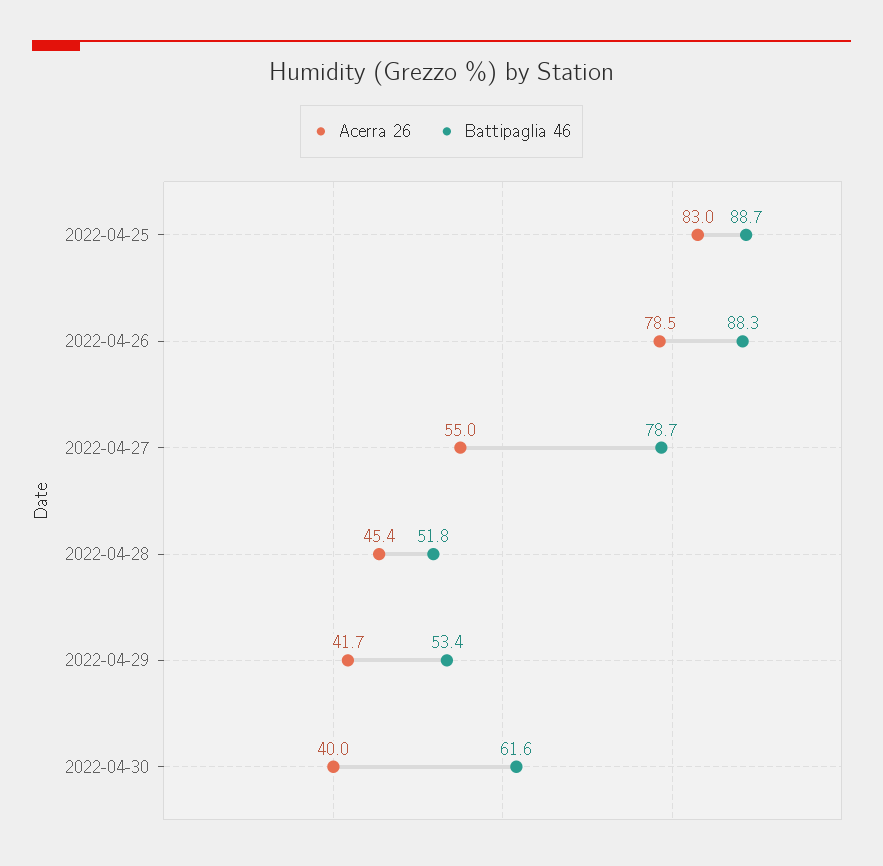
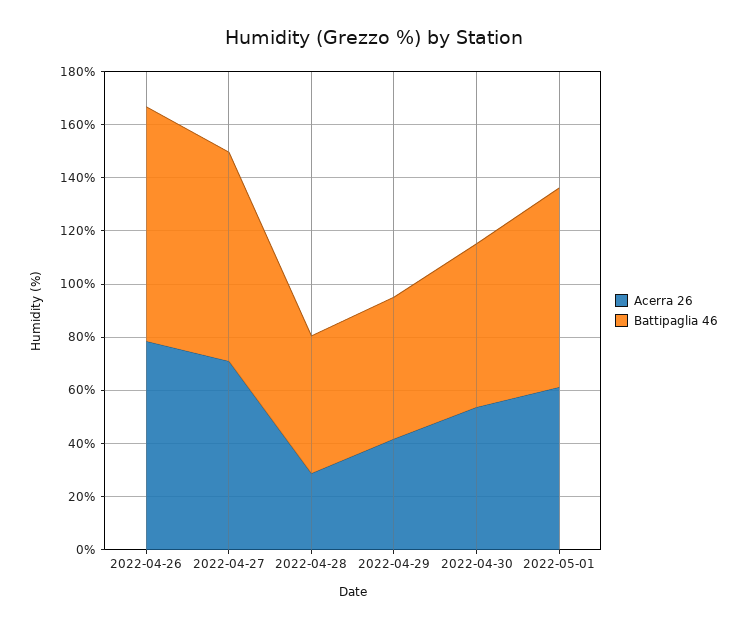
Acerra 26, 2022-04-25: 83 -> none
Battipaglia 46, 2022-04-25: 88.7 -> none
Acerra 26, 2022-04-27: 55 -> 70
Acerra 26, 2022-04-28: 45.4 -> 30
Acerra 26, 2022-04-30: 40 -> 55
Acerra 26, 2022-05-01: none -> 60
Battipaglia 46, 2022-05-01: none -> 75

